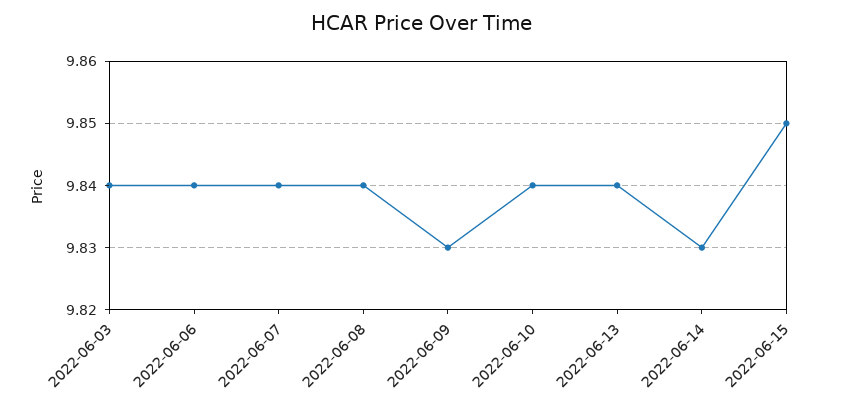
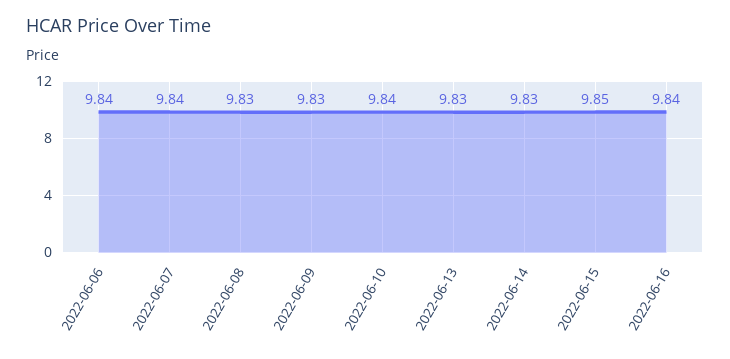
2022-06-03: 9.84 -> none
2022-06-08: 9.84 -> 9.83
2022-06-13: 9.84 -> 9.83
2022-06-16: none -> 9.84

